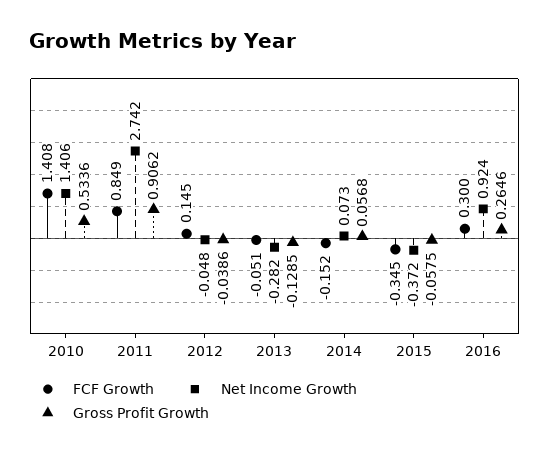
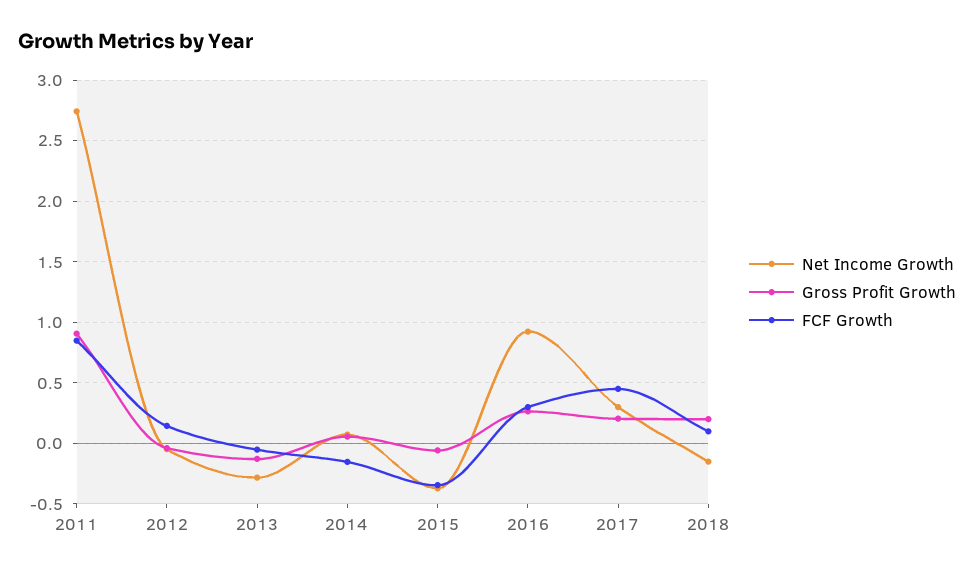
FCF Growth, 2010: 1.408 -> none
Net Income Growth, 2010: 1.406 -> none
Gross Profit Growth, 2010: 0.5336 -> none
Net Income Growth, 2017: none -> 0.3
Gross Profit Growth, 2017: none -> 0.2
FCF Growth, 2017: none -> 0.45
Net Income Growth, 2018: none -> -0.15
Gross Profit Growth, 2018: none -> 0.2
FCF Growth, 2018: none -> 0.1

